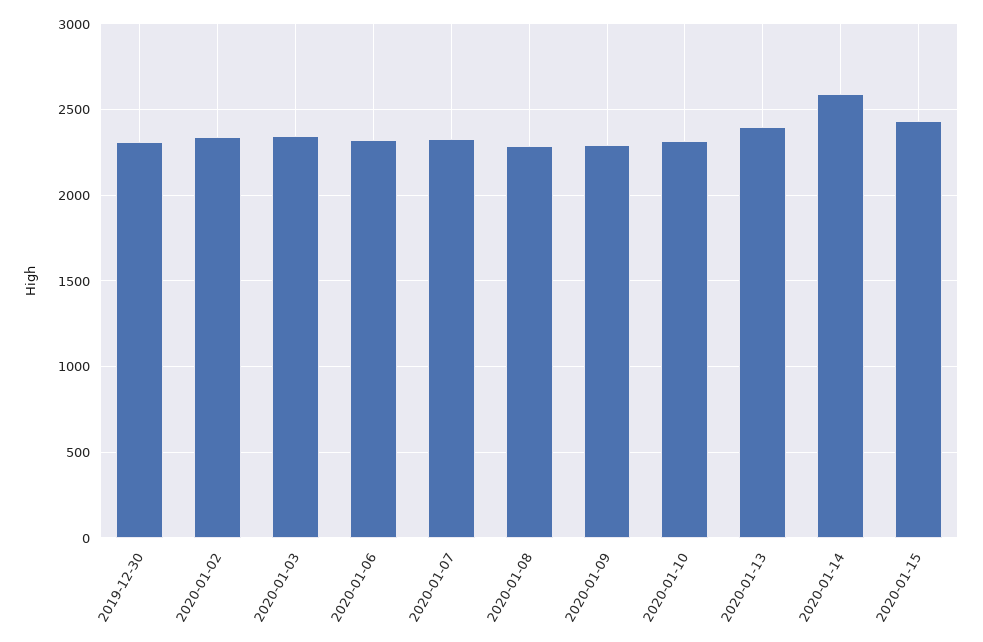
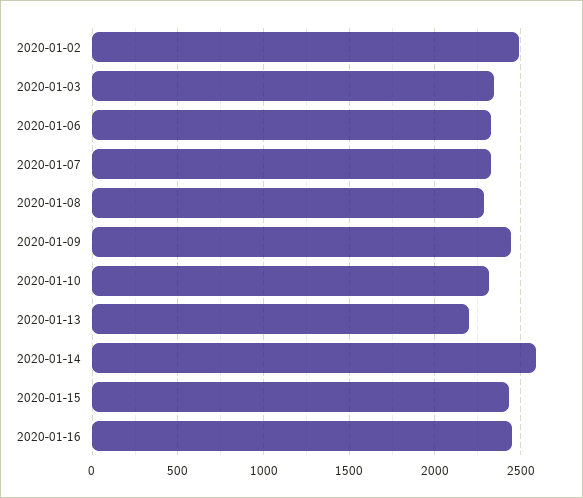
2019-12-30: 2300 -> none
2020-01-02: 2350 -> 2500
2020-01-09: 2300 -> 2450
2020-01-13: 2400 -> 2200
2020-01-16: none -> 2450

